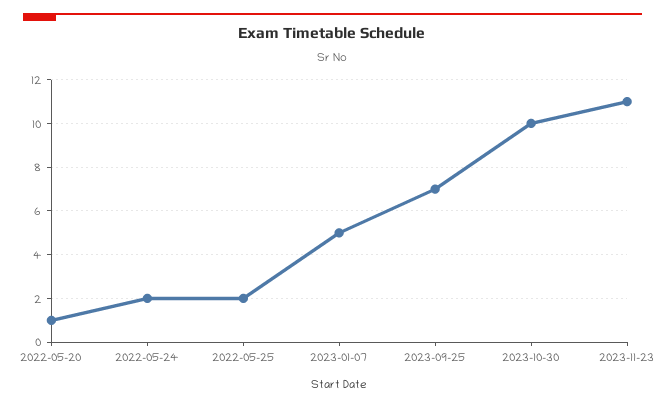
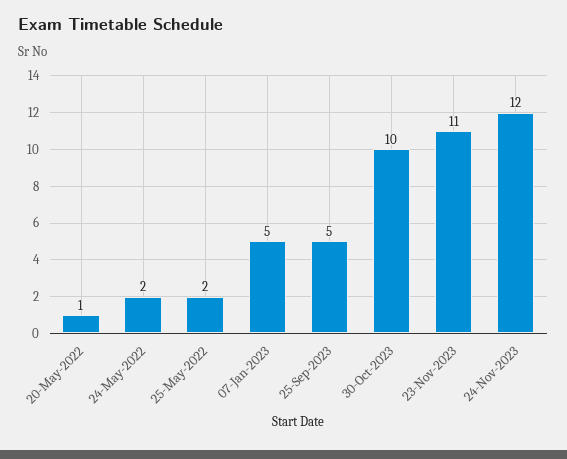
2023-09-25: 7 -> 5
24-Nov-2023: none -> 12

